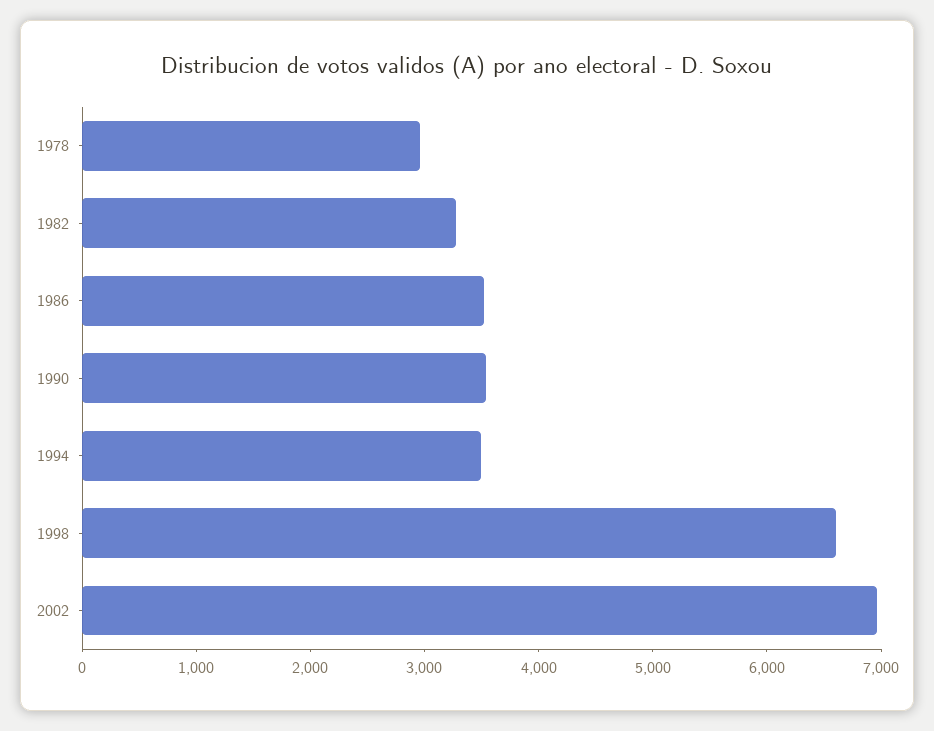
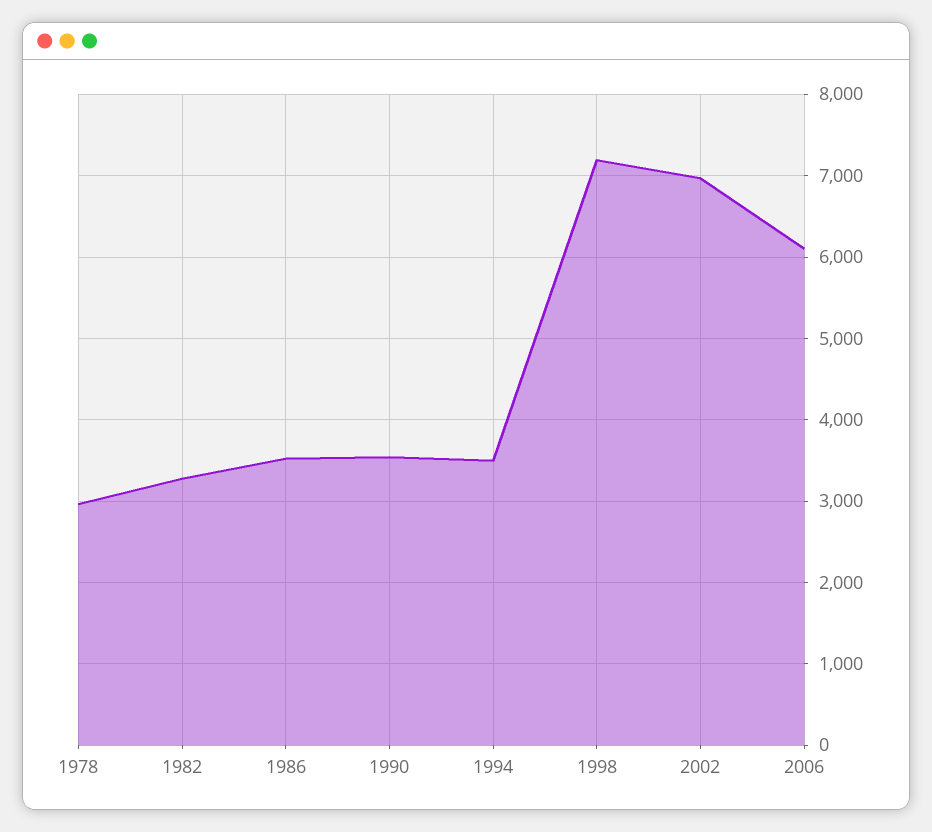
1998: 6600 -> 7200
2006: none -> 6100

